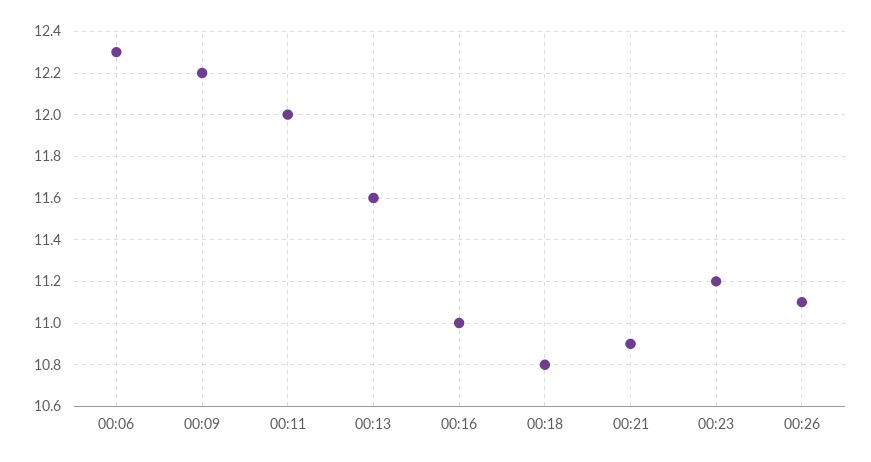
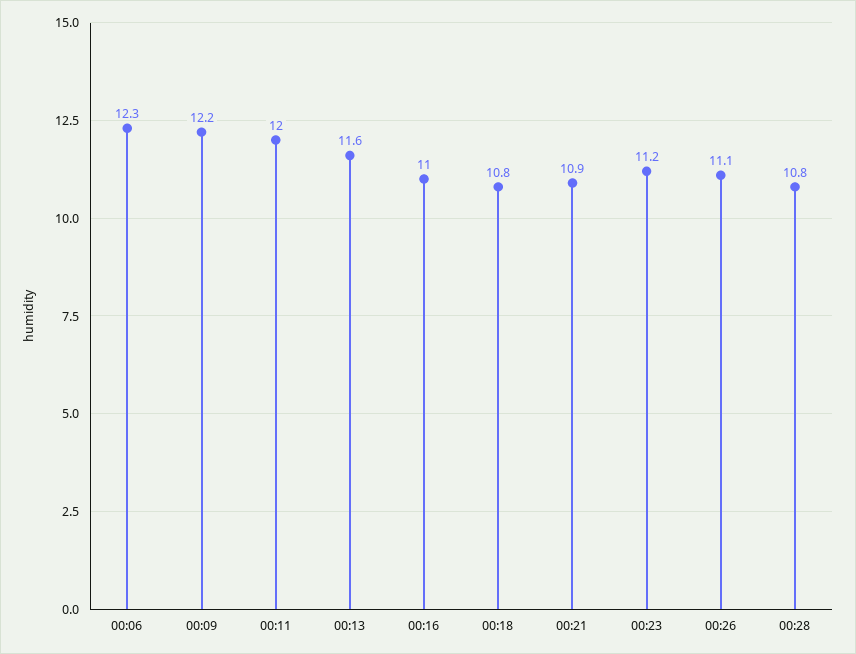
00:28: none -> 10.8

